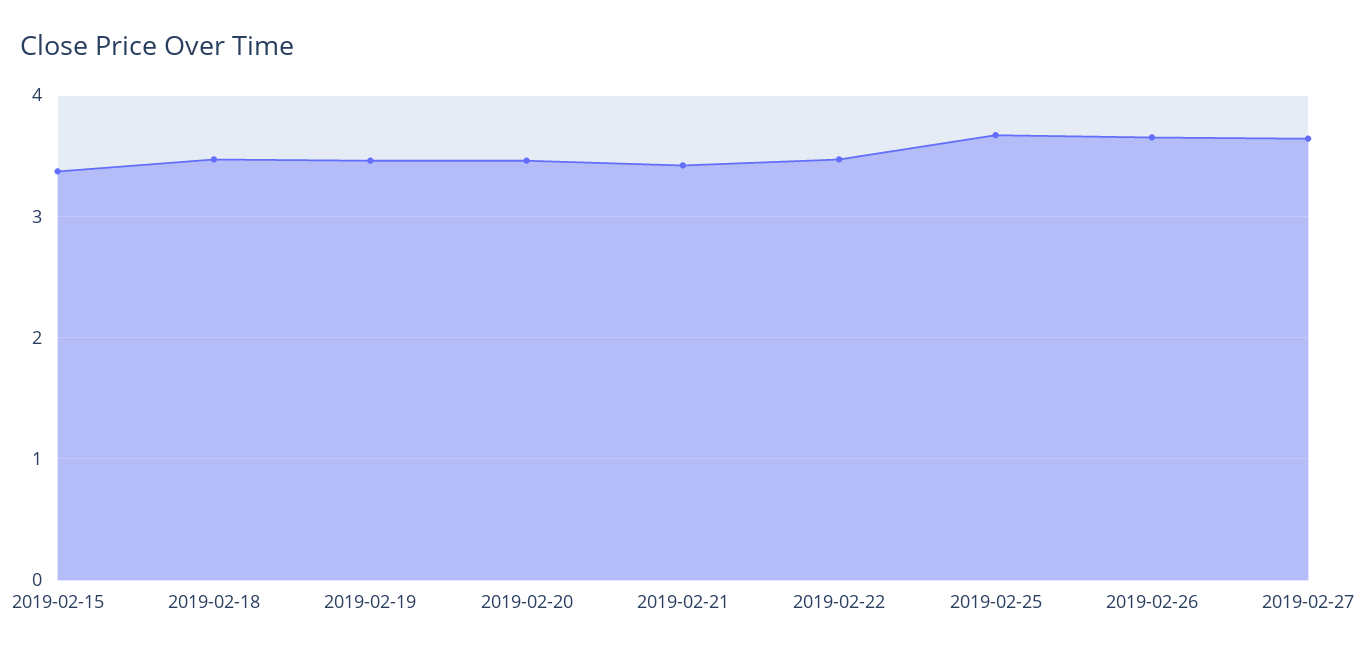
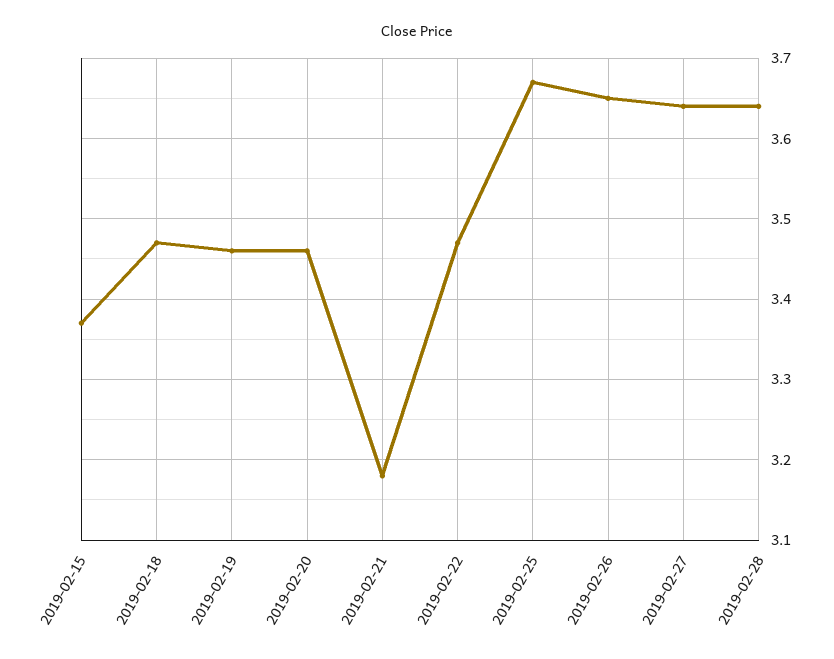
2019-02-21: 3.4 -> 3.18
2019-02-28: none -> 3.64

